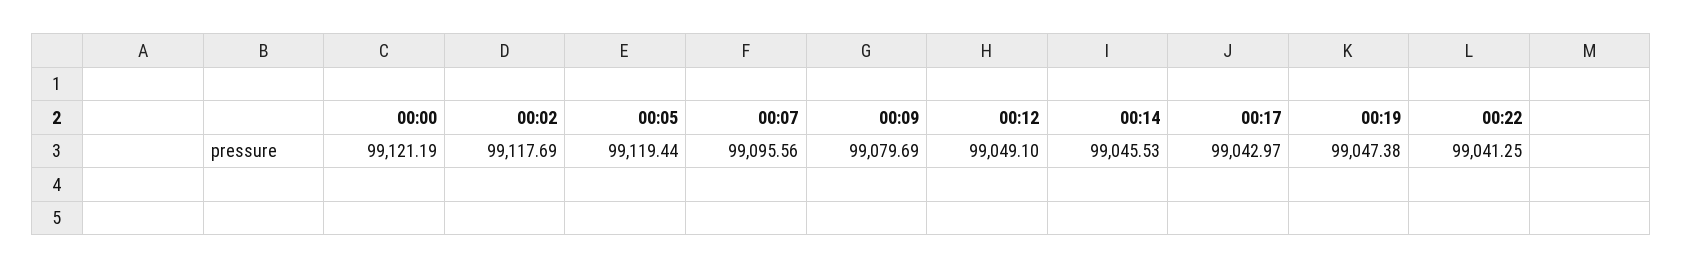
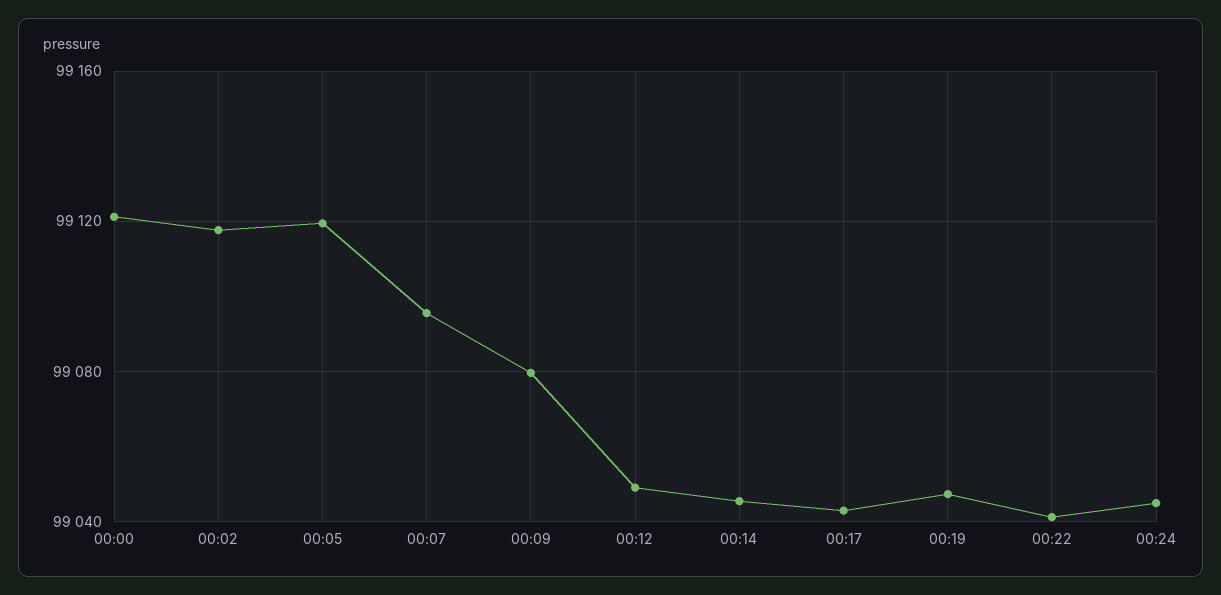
00:24: none -> 99045

